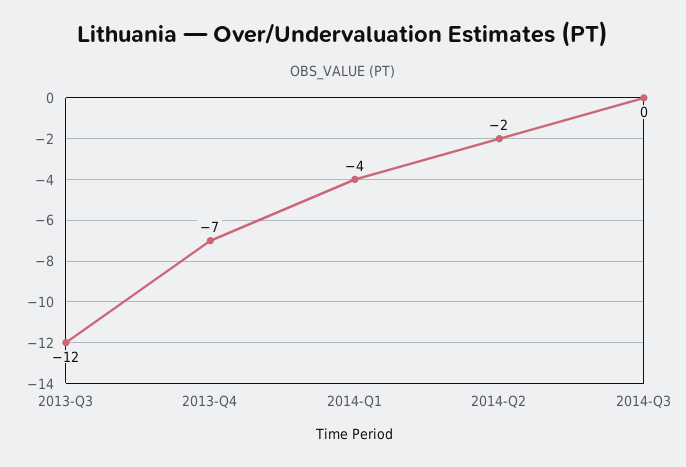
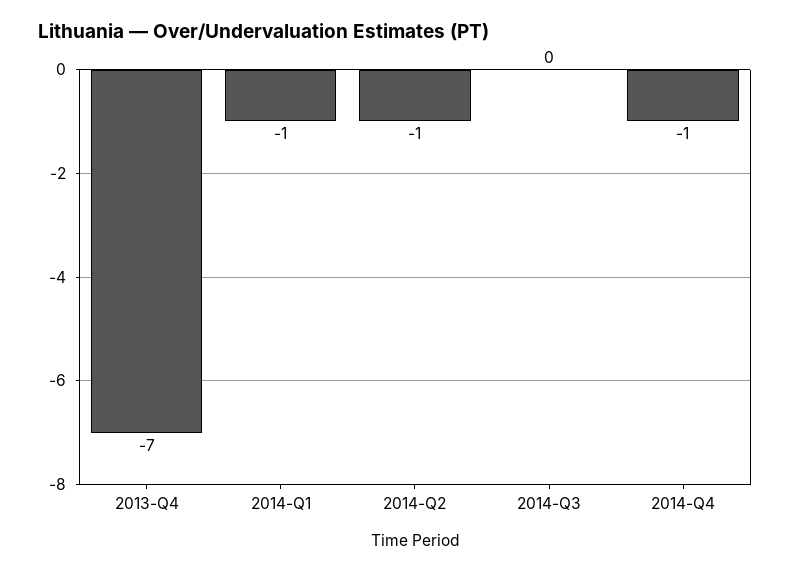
2013-Q3: -12 -> none
2014-Q1: -4 -> -1
2014-Q2: -2 -> -1
2014-Q4: none -> -1

